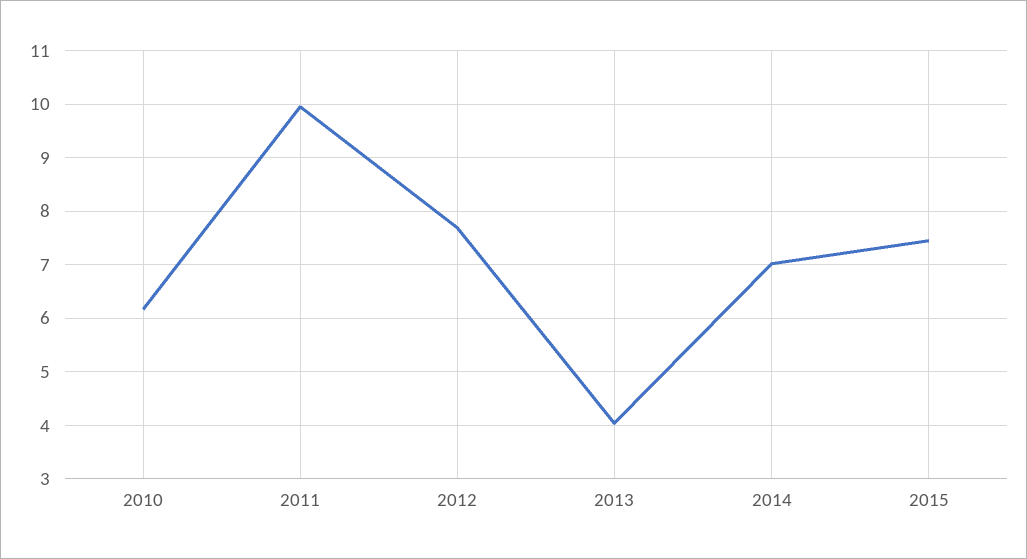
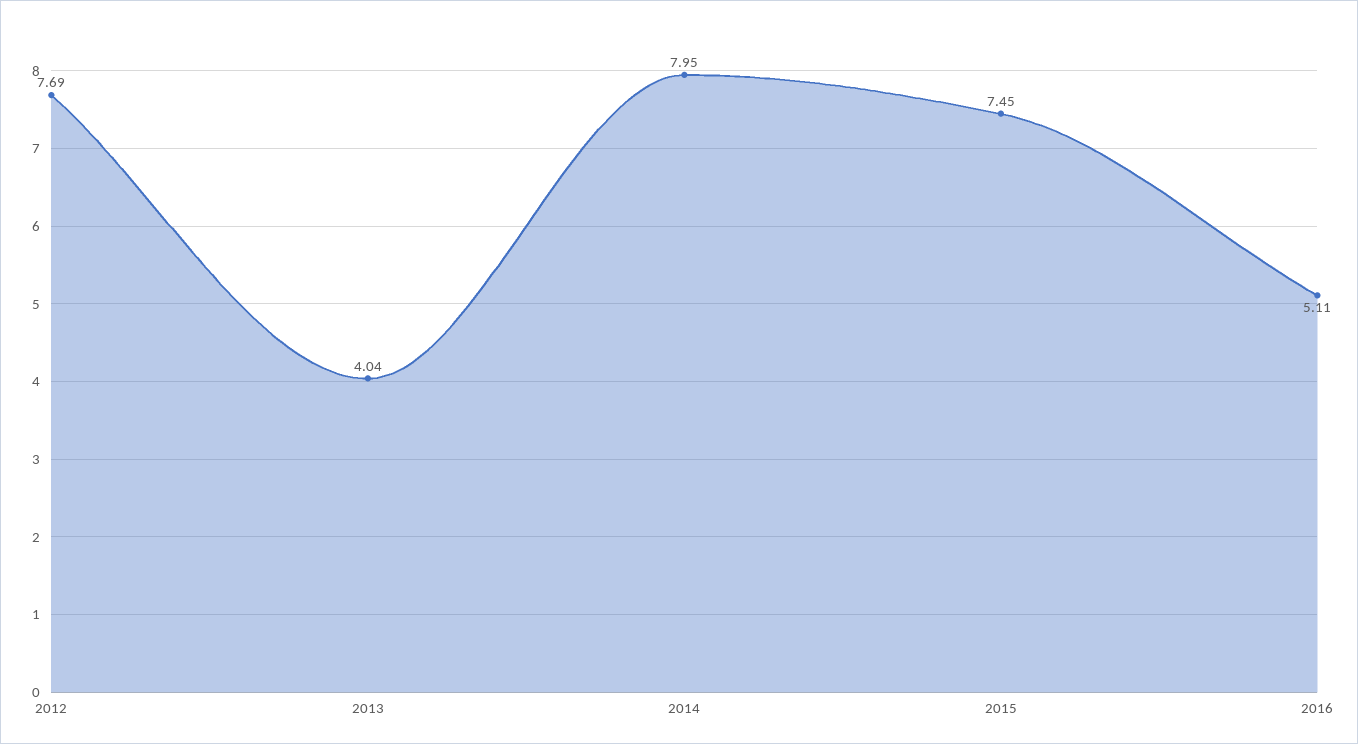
2010: 6.2 -> none
2011: 10 -> none
2014: 7 -> 7.95
2016: none -> 5.11

